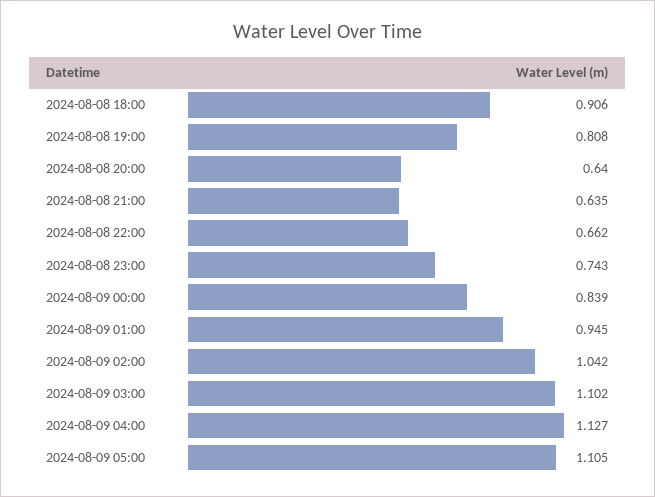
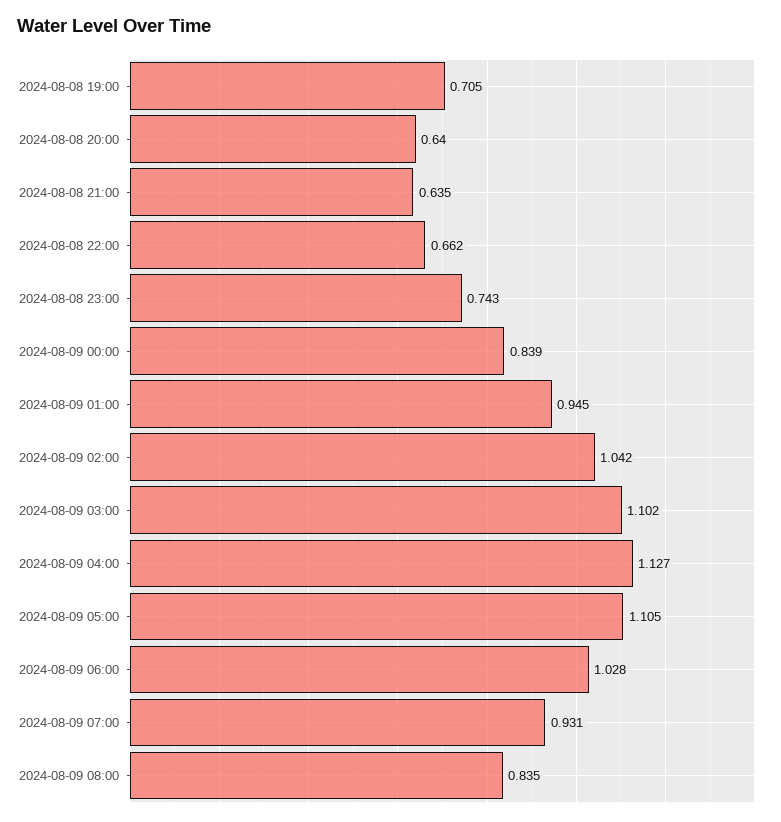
2024-08-08 18:00: 0.906 -> none
2024-08-08 19:00: 0.808 -> 0.705
2024-08-09 06:00: none -> 1.028
2024-08-09 07:00: none -> 0.931
2024-08-09 08:00: none -> 0.835

